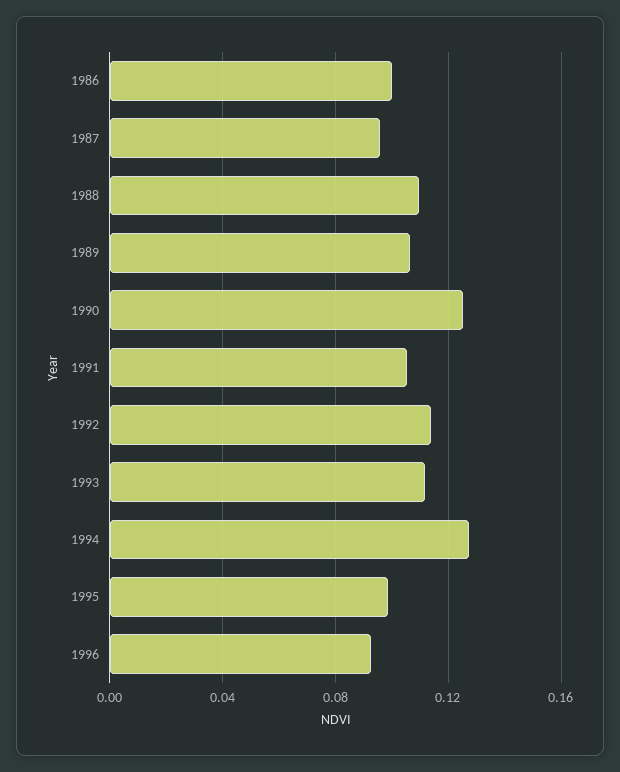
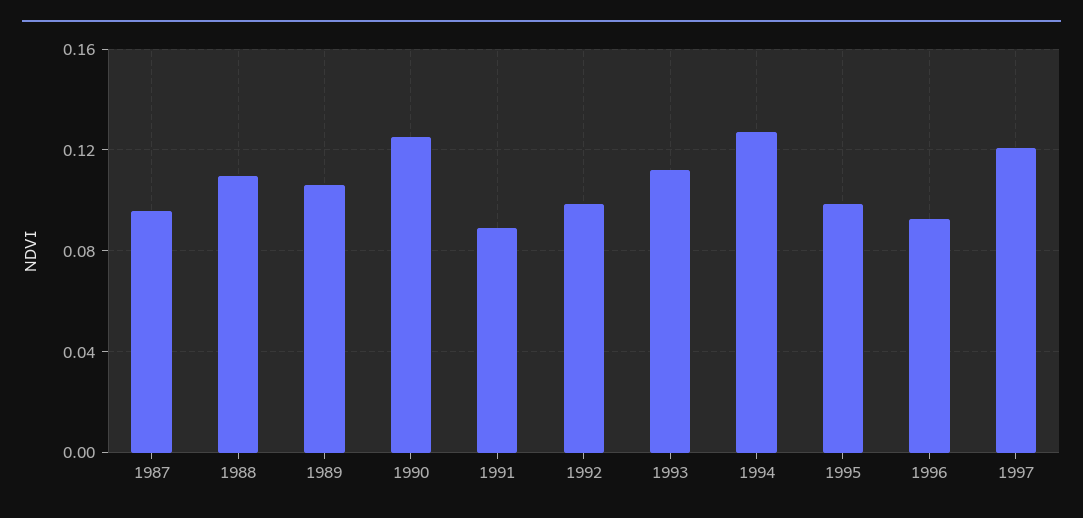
1986: 0.1 -> none
1991: 0.105 -> 0.09
1992: 0.115 -> 0.1
1997: none -> 0.12

